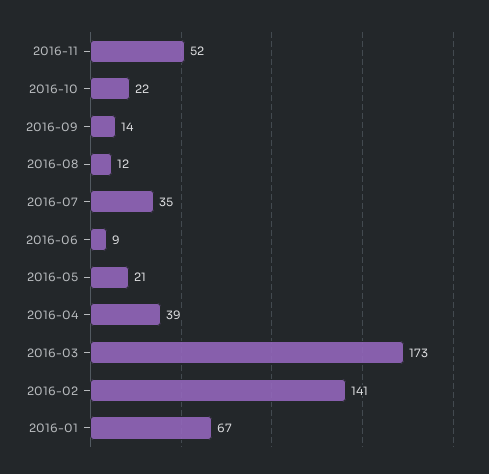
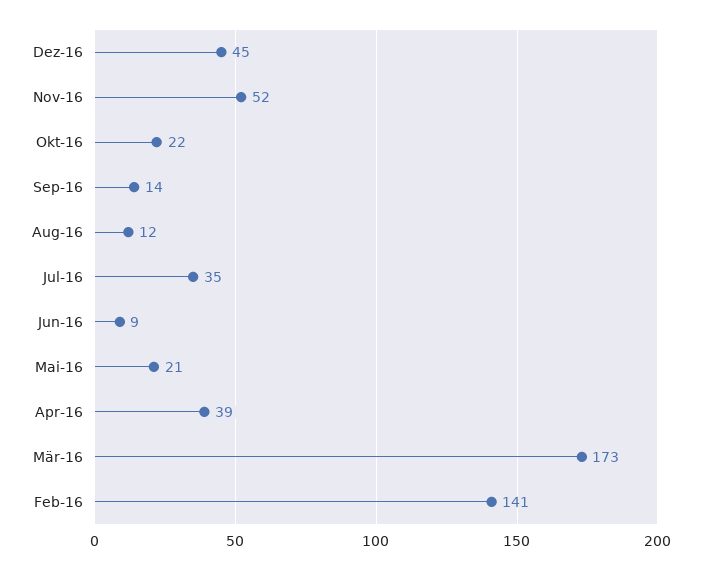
2016-01: 67 -> none
Dez-16: none -> 45

